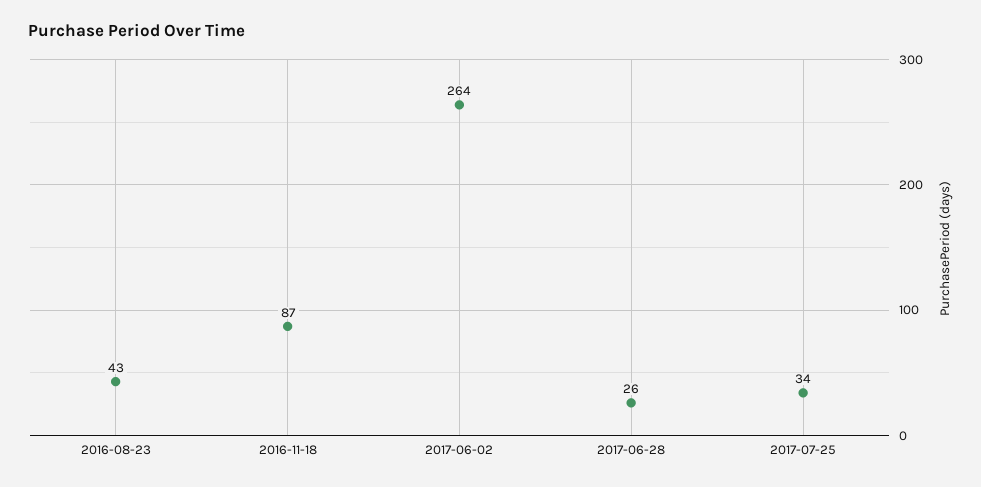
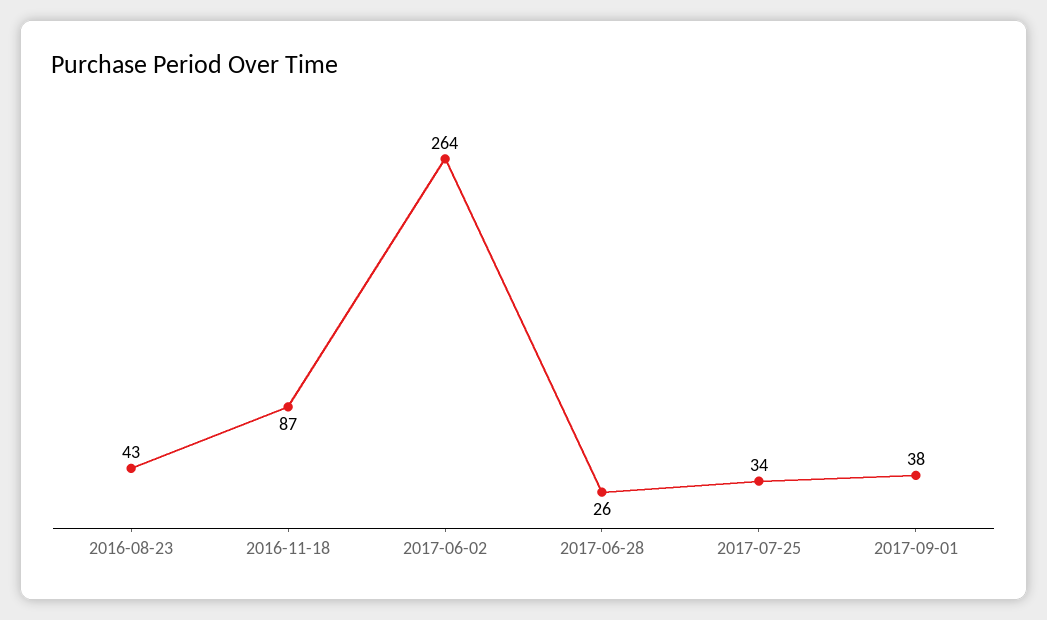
2017-09-01: none -> 38

